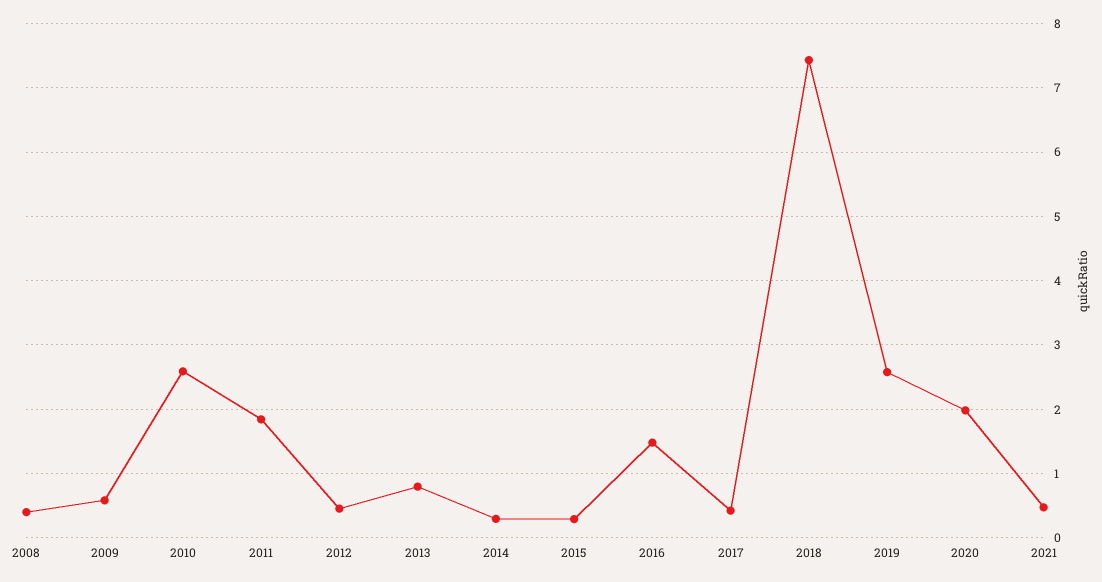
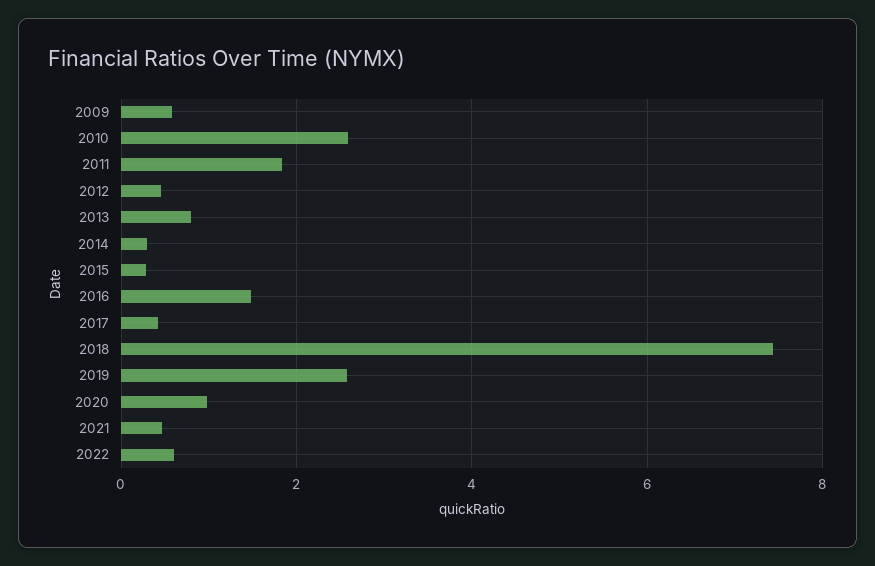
2008: 0.4 -> none
2020: 2 -> 1
2022: none -> 0.6

